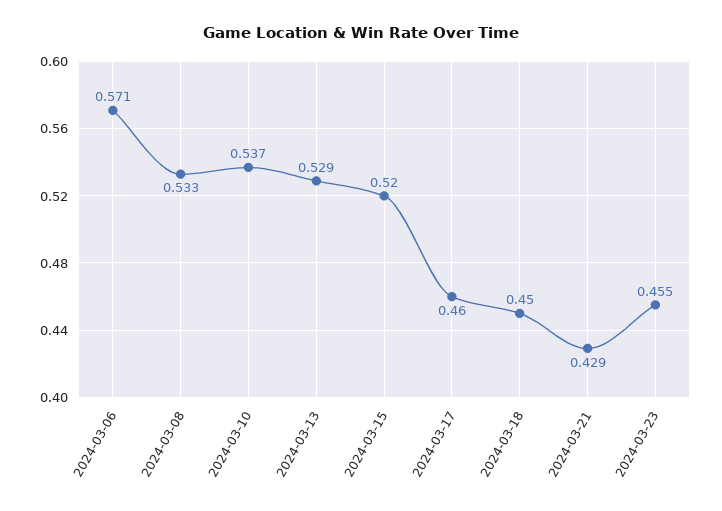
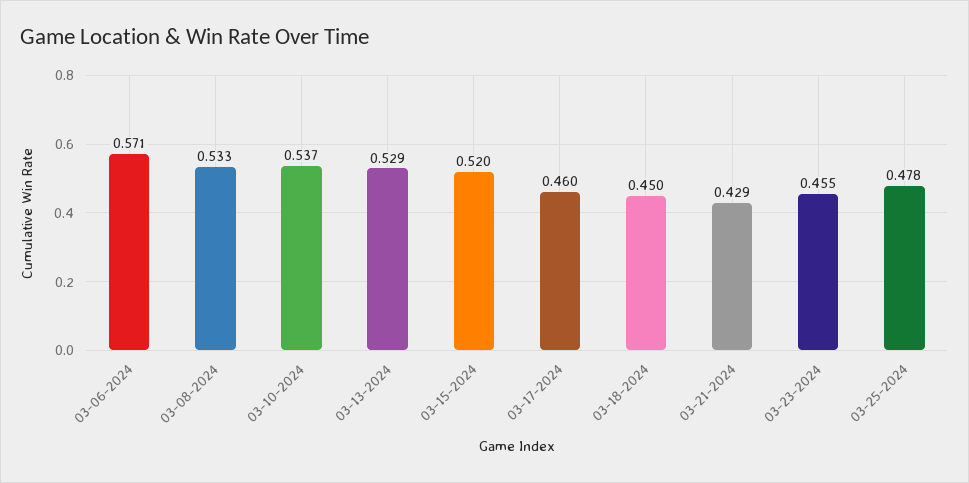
03-25-2024: none -> 0.478

